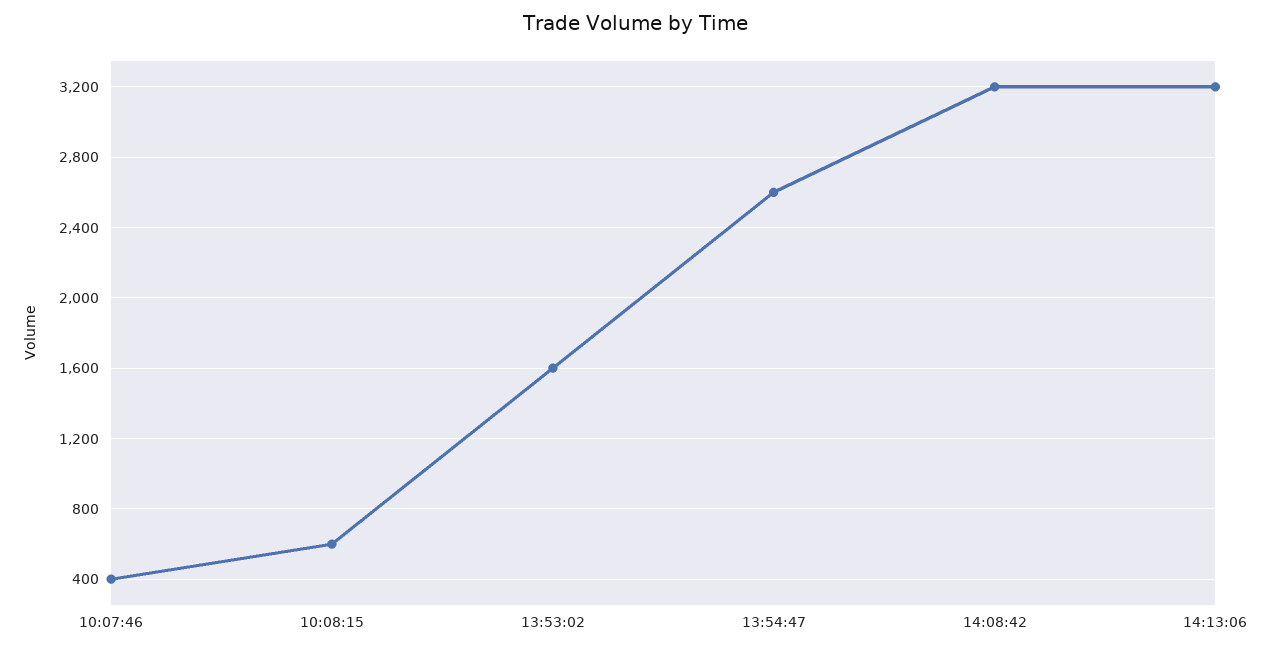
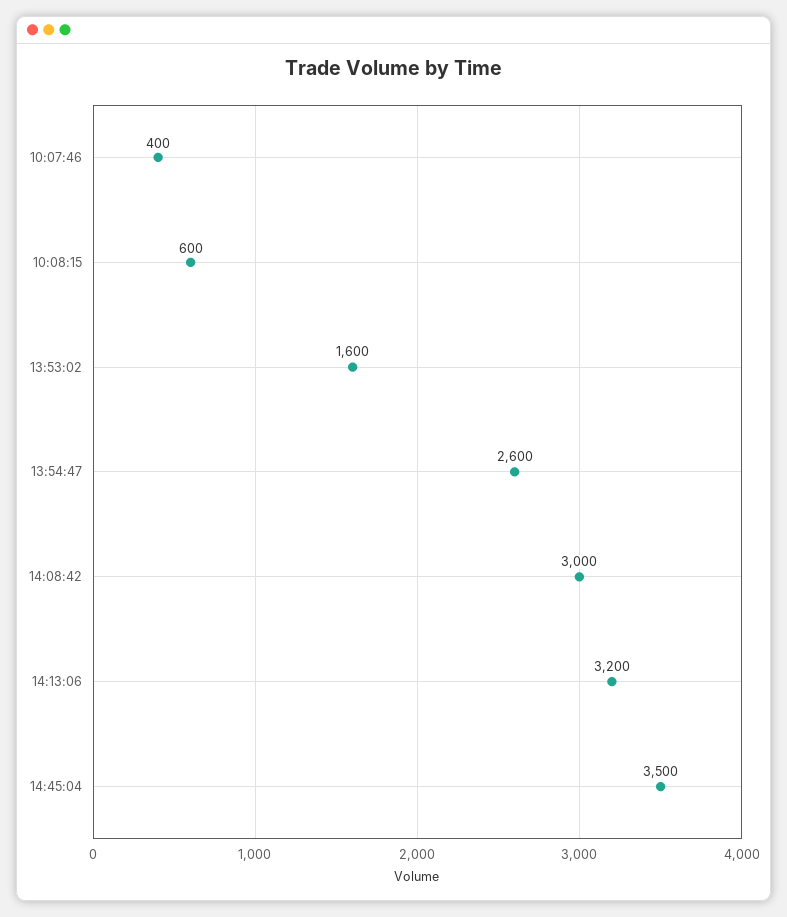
14:08:42: 3200 -> 3000
14:45:04: none -> 3500

